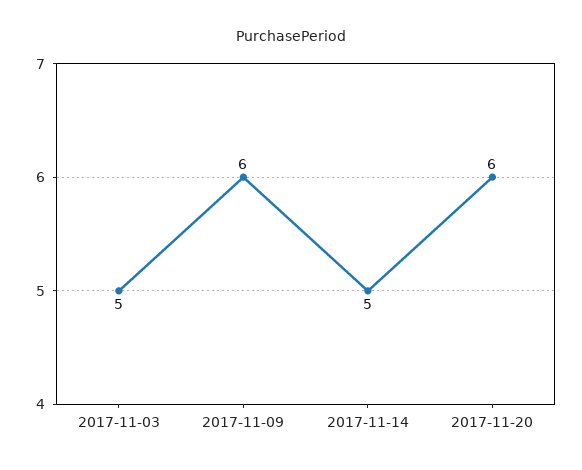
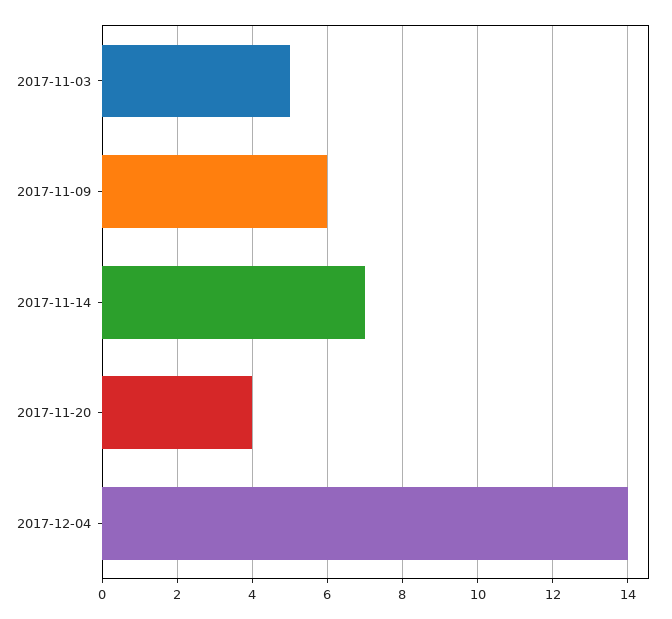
2017-11-14: 5 -> 7
2017-11-20: 6 -> 4
2017-12-04: none -> 14

